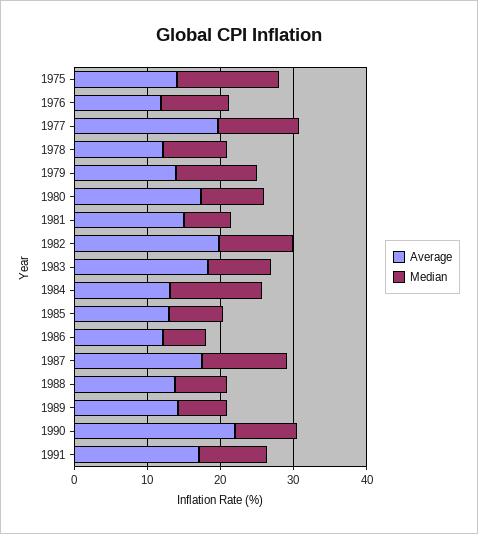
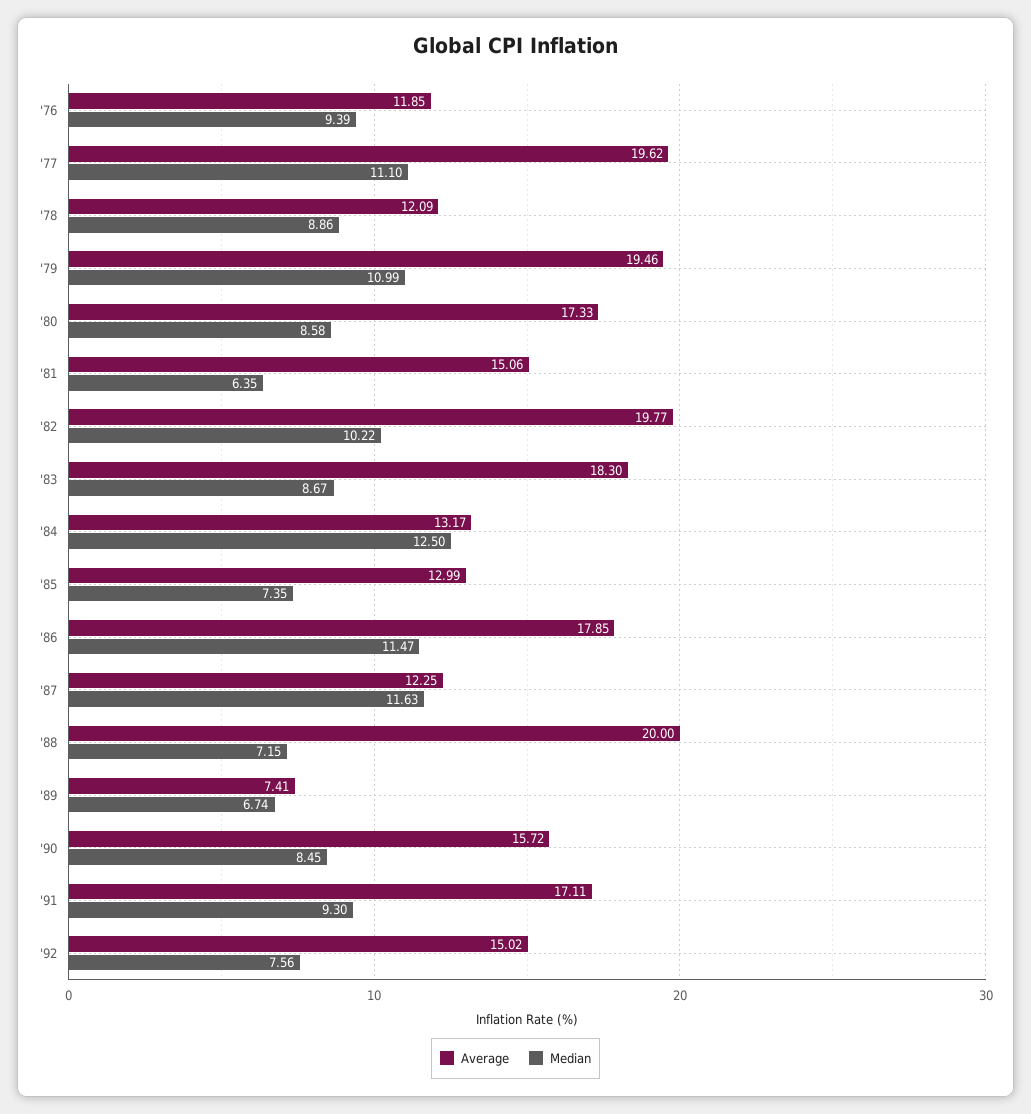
Average, 1975: 14 -> none
Median, 1975: 14 -> none
Average, 1979: 14 -> 19.46
Average, 1986: 12 -> 17.85
Median, 1986: 6 -> 11.47
Average, 1987: 18 -> 12.25
Average, 1988: 14 -> 20
Average, 1989: 14 -> 7.41
Average, 1990: 22 -> 15.72
Average, '92: none -> 15.02
Median, '92: none -> 7.56

